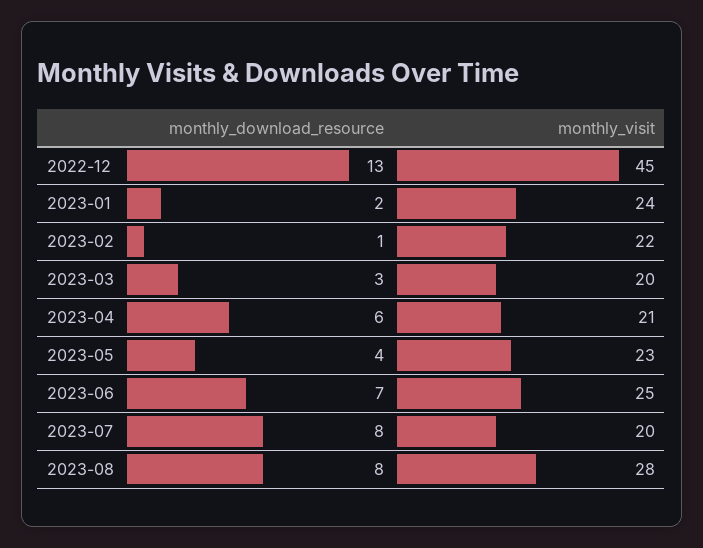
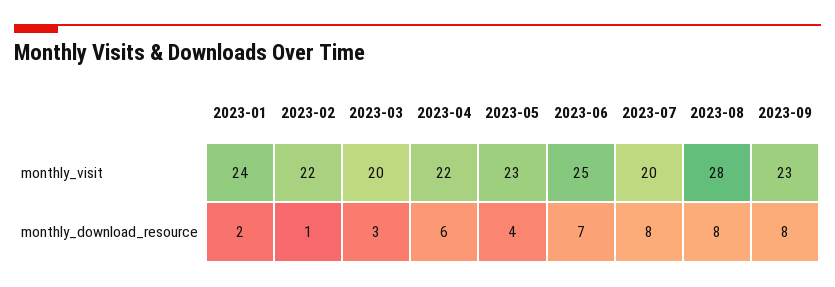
monthly_download_resource, 2022-12: 13 -> none
monthly_visit, 2022-12: 45 -> none
monthly_visit, 2023-04: 21 -> 22
monthly_visit, 2023-09: none -> 23
monthly_download_resource, 2023-09: none -> 8

